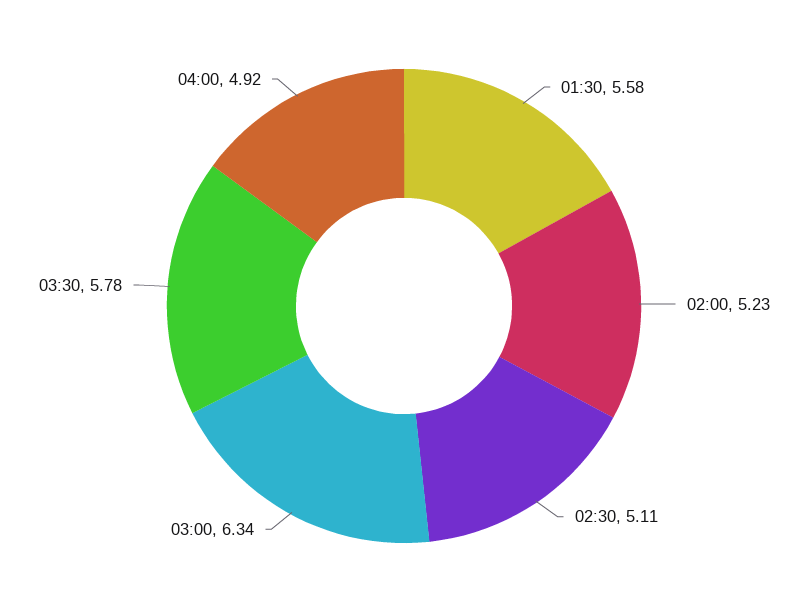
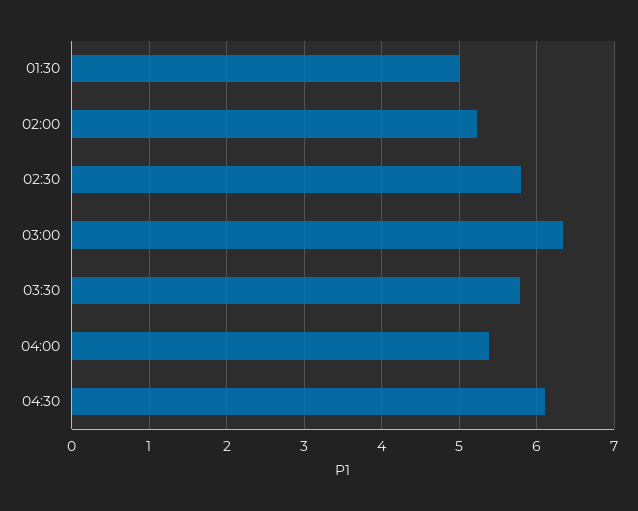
01:30: 5.58 -> 5
02:30: 5.11 -> 5.8
04:00: 4.92 -> 5.4
04:30: none -> 6.1

